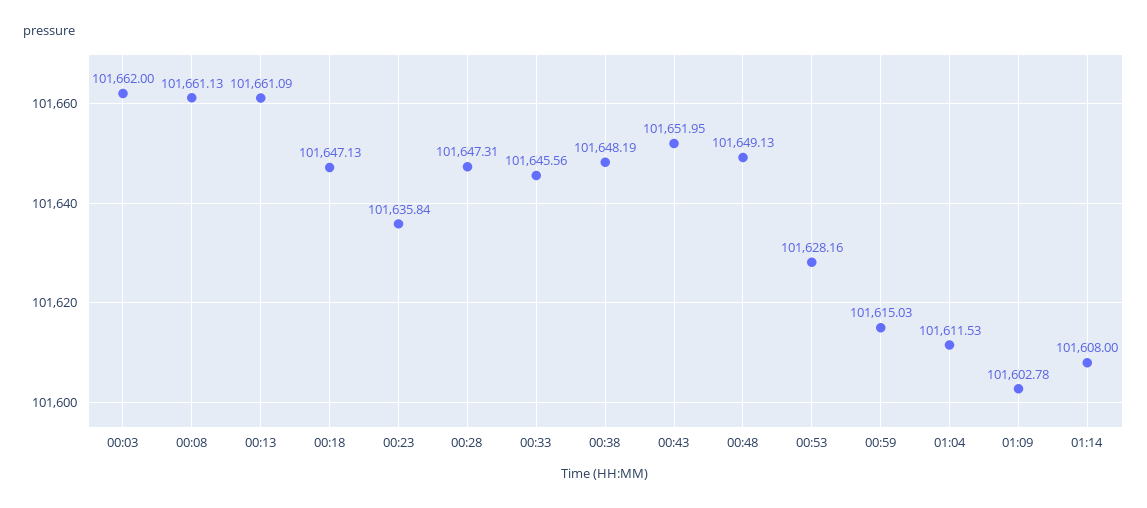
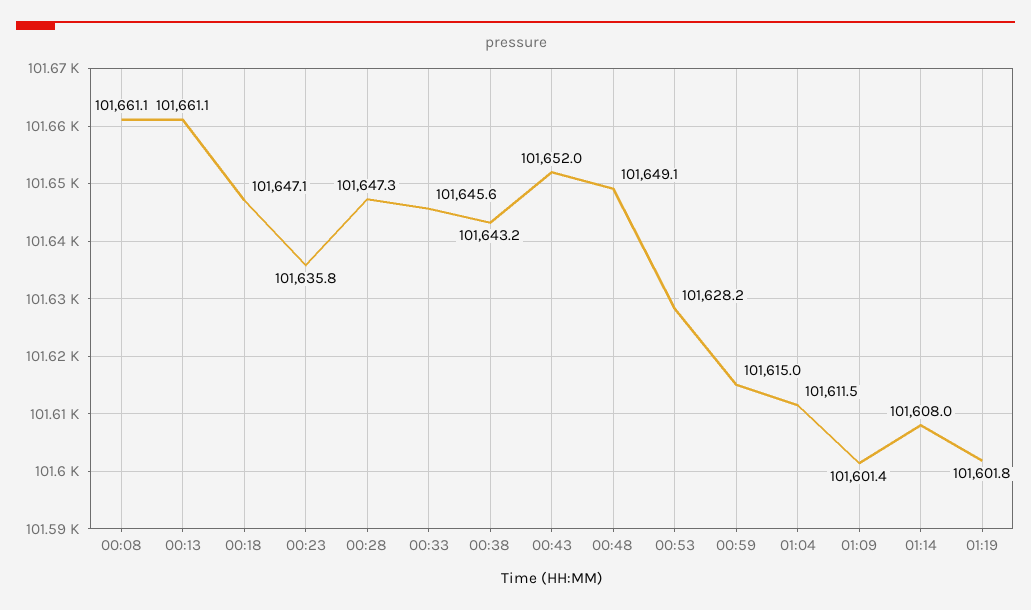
00:03: 101662 -> none
00:38: 101648.19 -> 101643.2
01:09: 101602.78 -> 101601.4
01:19: none -> 101601.8

